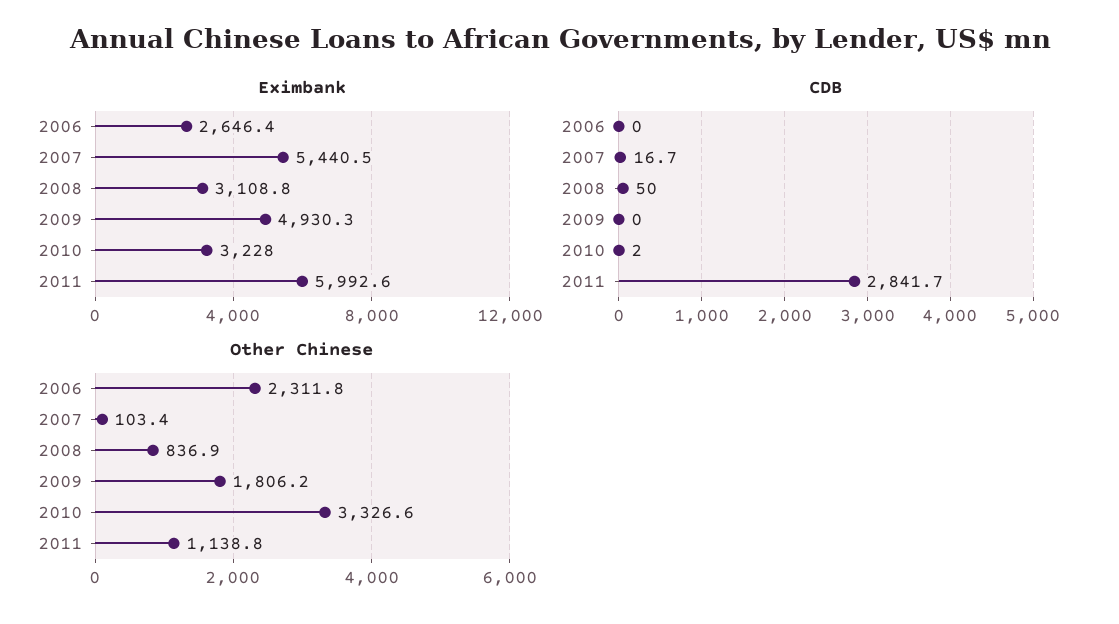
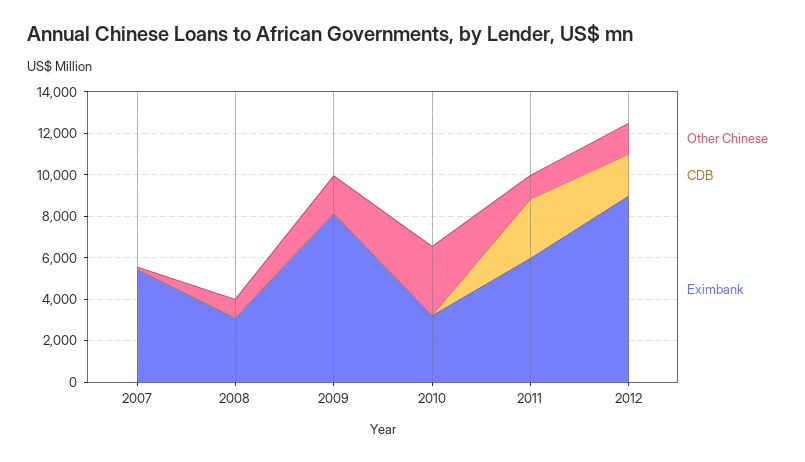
Eximbank, 2006: 2646.4 -> none
Eximbank, 2009: 4930.3 -> 8000
CDB, 2006: 0 -> none
Other Chinese, 2006: 2311.8 -> none
Other Chinese, 2012: none -> 1500
CDB, 2012: none -> 2000
Eximbank, 2012: none -> 9000

